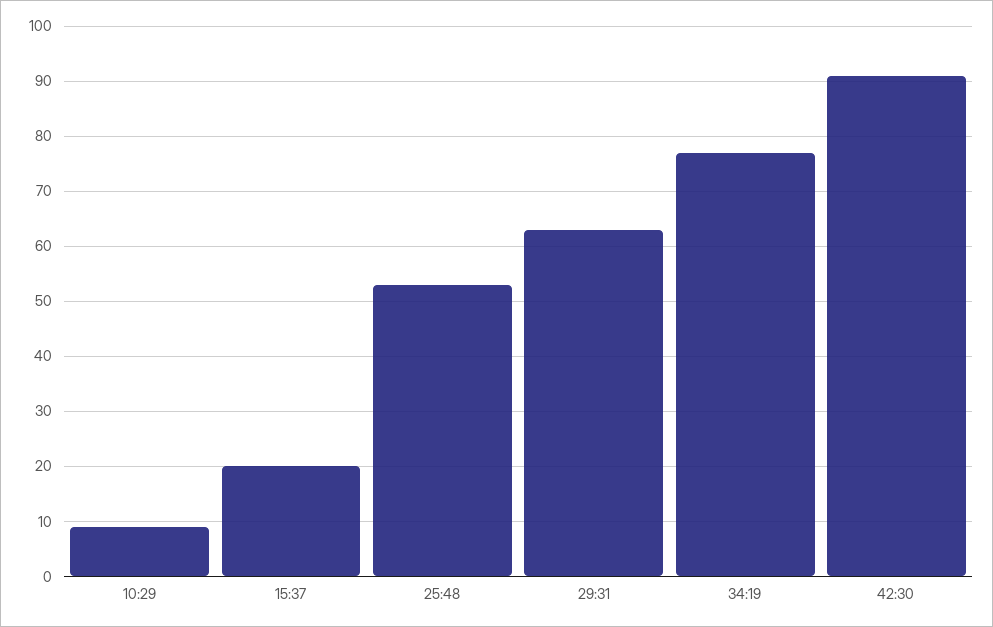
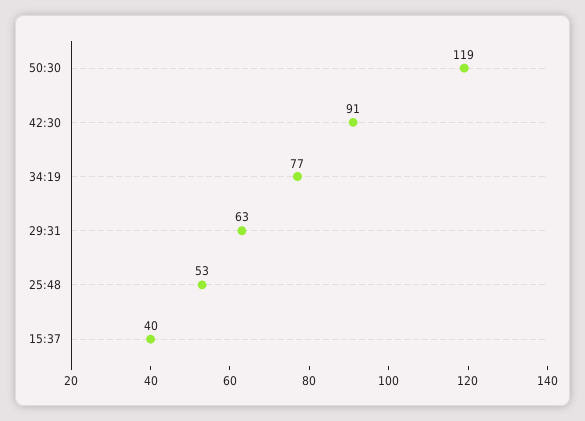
10:29: 10 -> none
15:37: 20 -> 40
50:30: none -> 119

